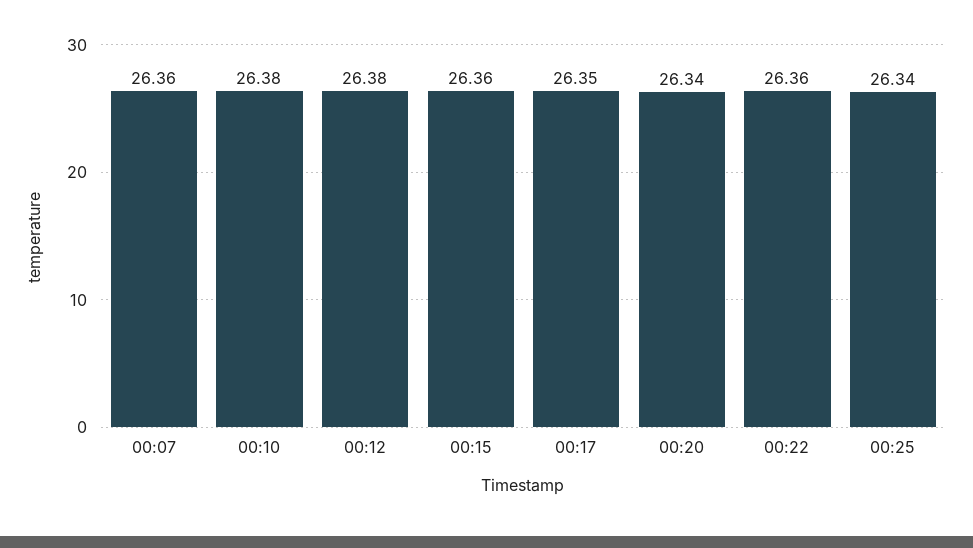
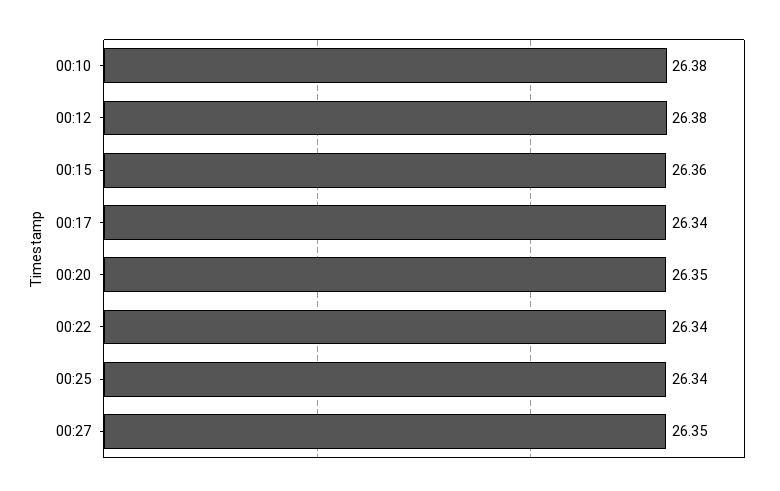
00:07: 26.36 -> none
00:17: 26.35 -> 26.34
00:20: 26.34 -> 26.35
00:22: 26.36 -> 26.34
00:27: none -> 26.35

